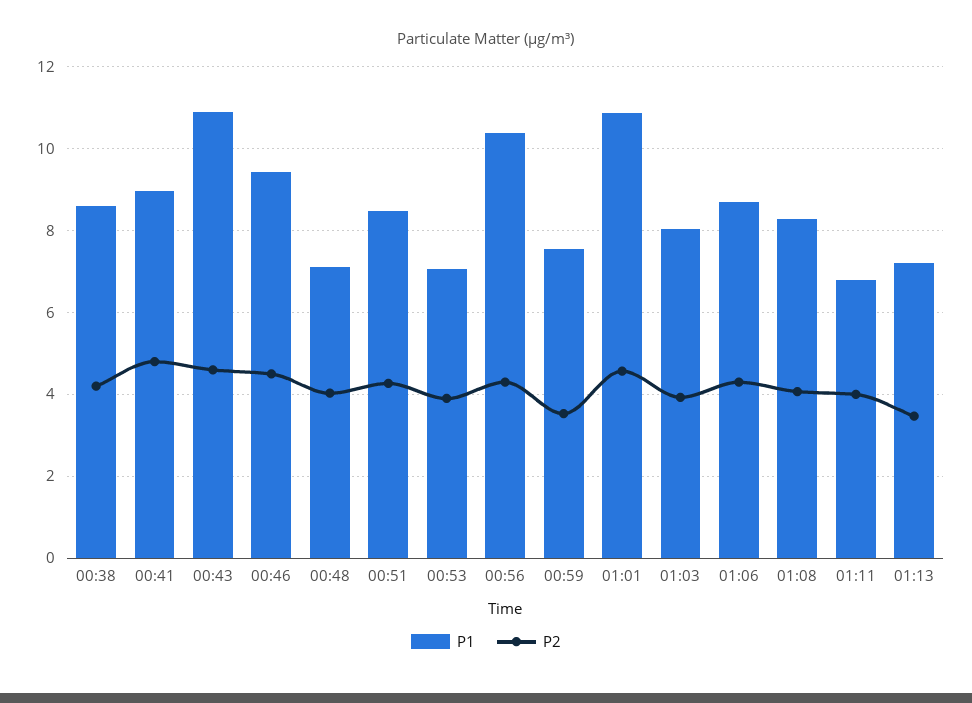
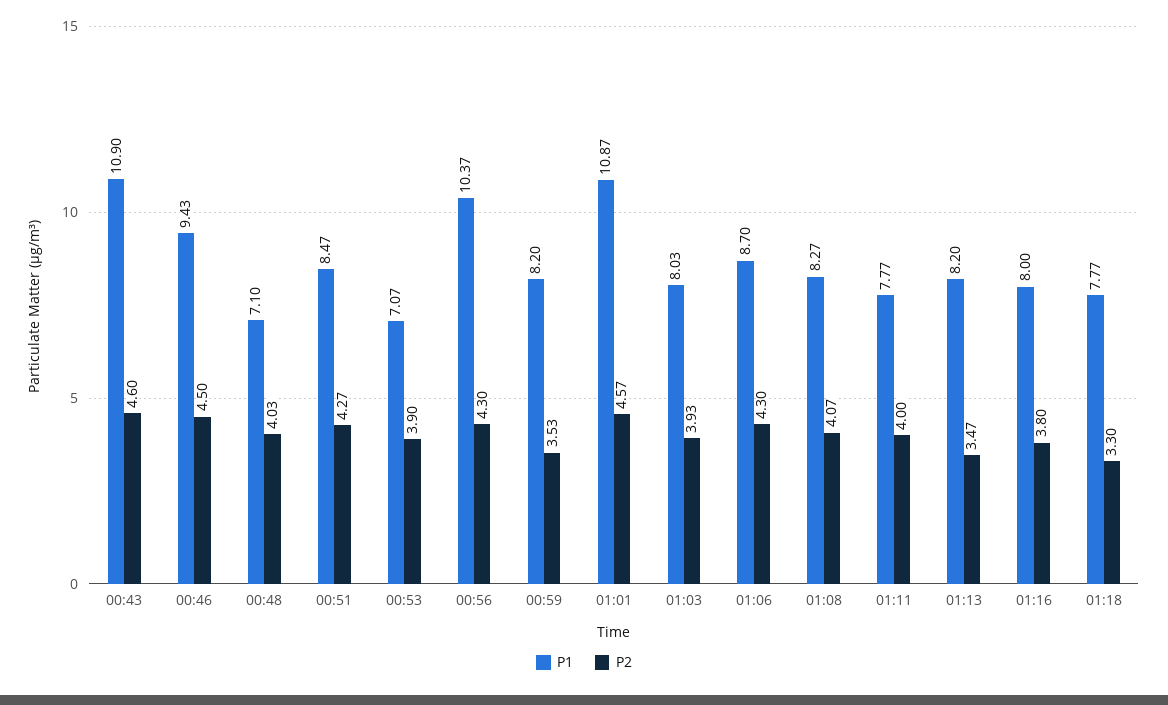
P1, 00:38: 8.6 -> none
P2, 00:38: 4.2 -> none
P1, 00:41: 9 -> none
P2, 00:41: 4.8 -> none
P1, 00:59: 7.6 -> 8.2
P1, 01:11: 6.8 -> 7.77
P1, 01:13: 7.2 -> 8.2
P1, 01:16: none -> 8
P2, 01:16: none -> 3.8
P1, 01:18: none -> 7.77
P2, 01:18: none -> 3.3

